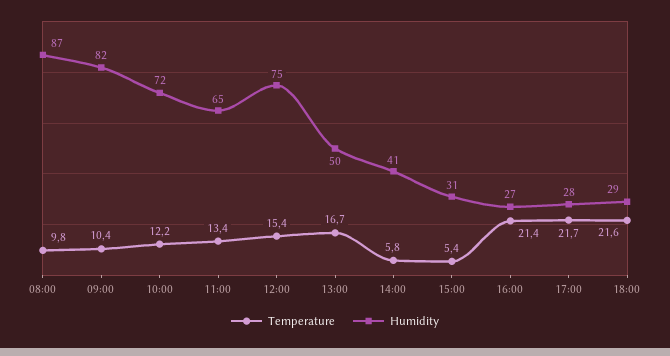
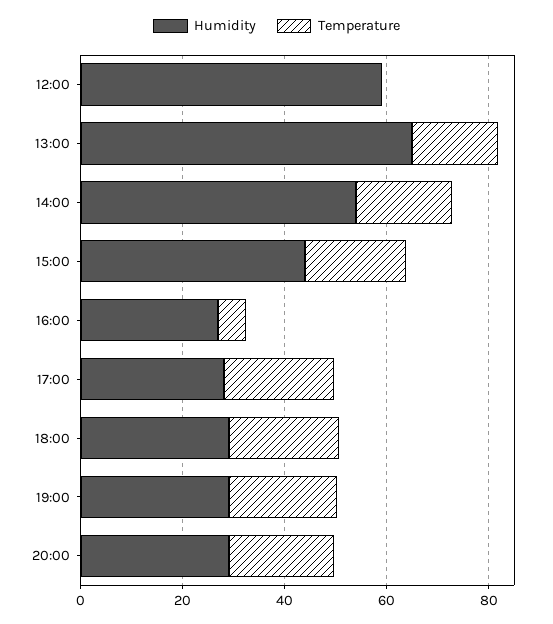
Temperature, 08:00: 9.8 -> none
Humidity, 08:00: 87 -> none
Temperature, 09:00: 10.4 -> none
Humidity, 09:00: 82 -> none
Temperature, 10:00: 12.2 -> none
Humidity, 10:00: 72 -> none
Temperature, 11:00: 13.4 -> none
Humidity, 11:00: 65 -> none
Temperature, 12:00: 15.4 -> 0
Humidity, 12:00: 75 -> 60
Humidity, 13:00: 50 -> 65
Temperature, 14:00: 5.8 -> 20
Humidity, 14:00: 41 -> 55
Temperature, 15:00: 5.4 -> 20
Humidity, 15:00: 31 -> 45
Temperature, 16:00: 21.4 -> 5
Humidity, 19:00: none -> 30
Temperature, 19:00: none -> 20
Humidity, 20:00: none -> 30
Temperature, 20:00: none -> 20

